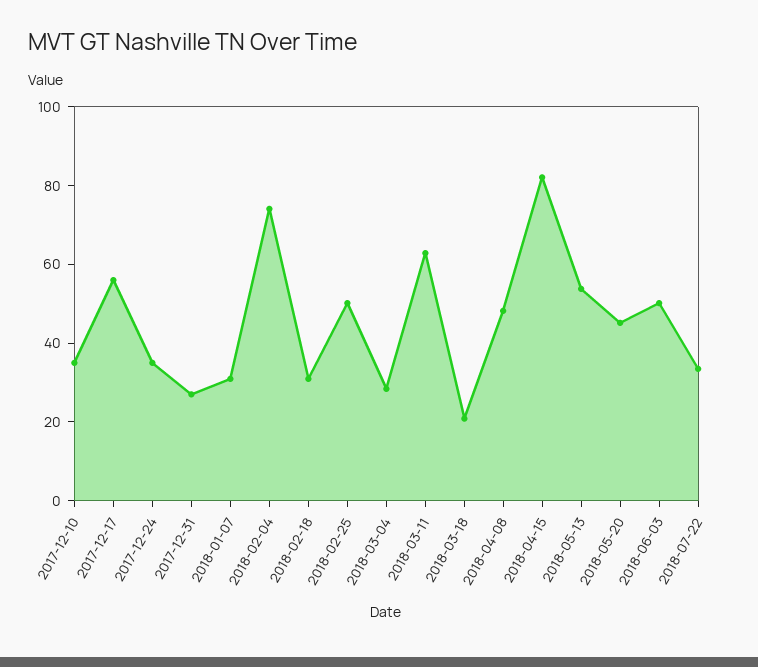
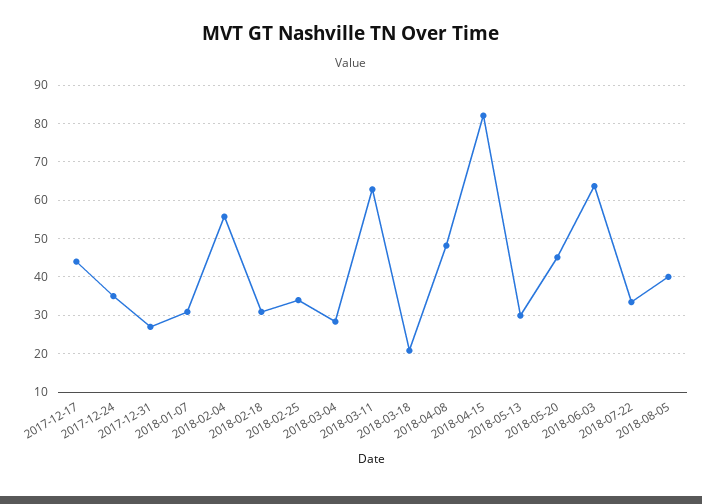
2017-12-10: 35 -> none
2017-12-17: 55 -> 44
2018-02-04: 75 -> 56
2018-02-25: 50 -> 34
2018-05-13: 55 -> 30
2018-06-03: 50 -> 64
2018-08-05: none -> 40

